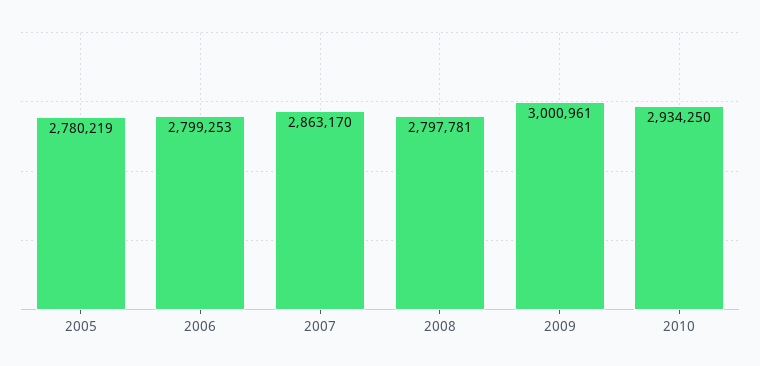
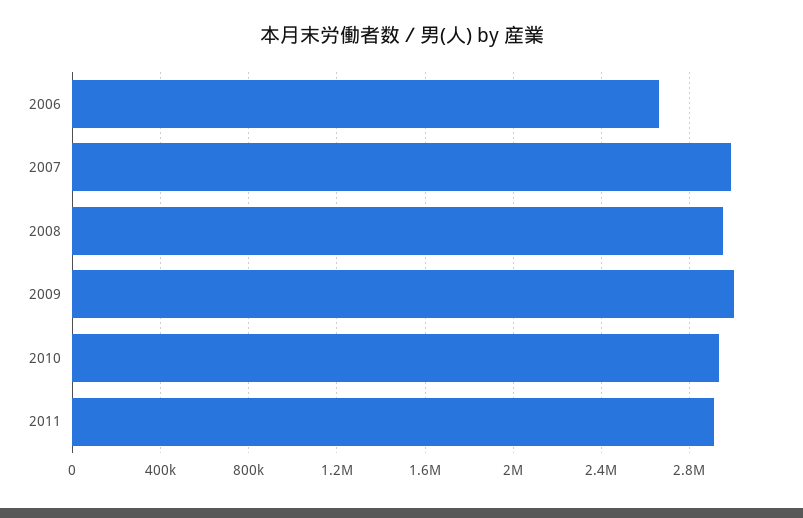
2005: 2780219 -> none
2006: 2799253 -> 2650000
2007: 2863170 -> 3000000
2008: 2797781 -> 2950000
2011: none -> 2900000

